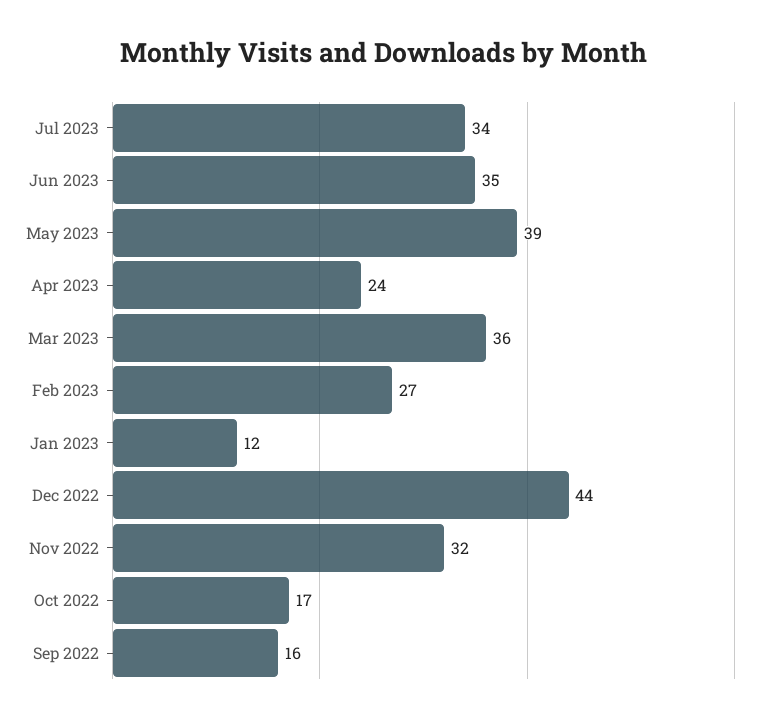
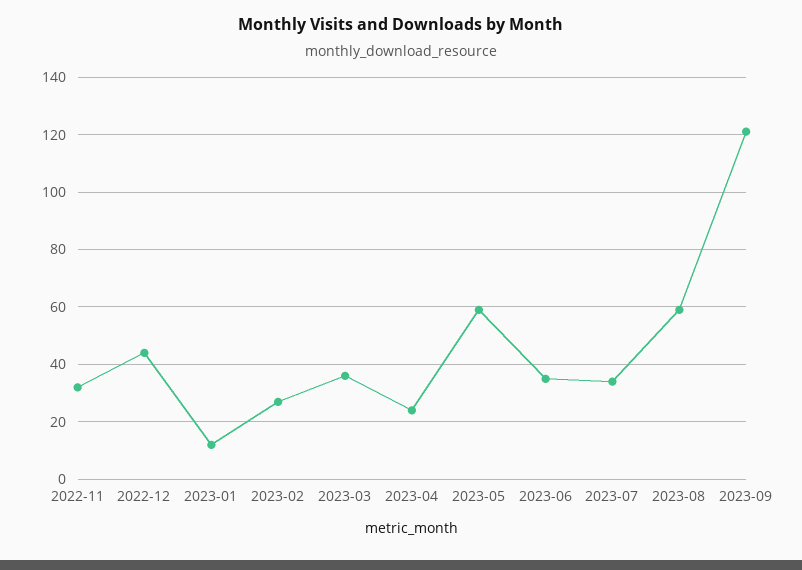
May 2023: 39 -> 60
Oct 2022: 17 -> none
Sep 2022: 16 -> none
2023-08: none -> 60
2023-09: none -> 120

